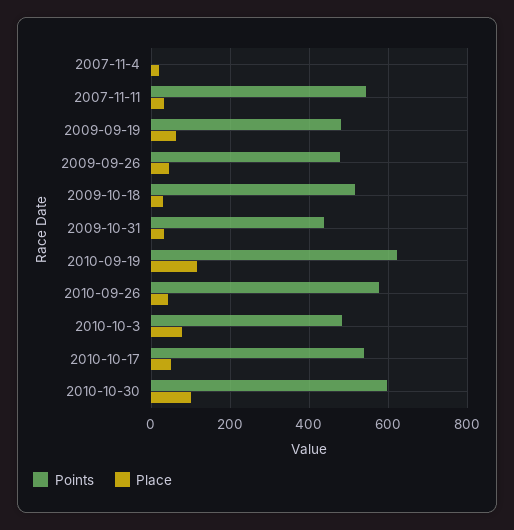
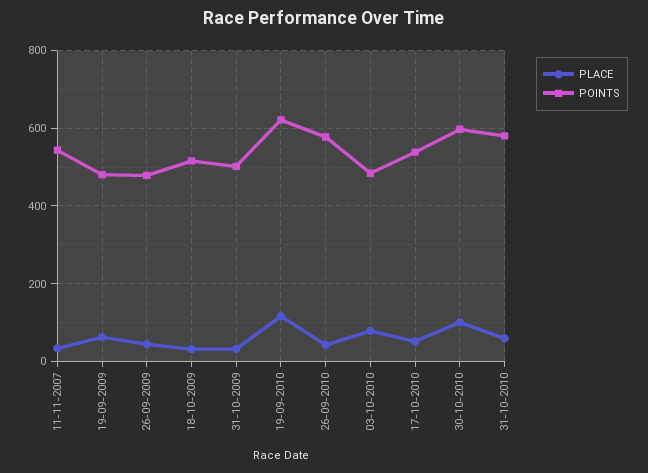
Points, 2007-11-4: 0 -> none
Place, 2007-11-4: 20 -> none
Points, 2009-10-31: 440 -> 500
Place, 31-10-2010: none -> 60
Points, 31-10-2010: none -> 580

